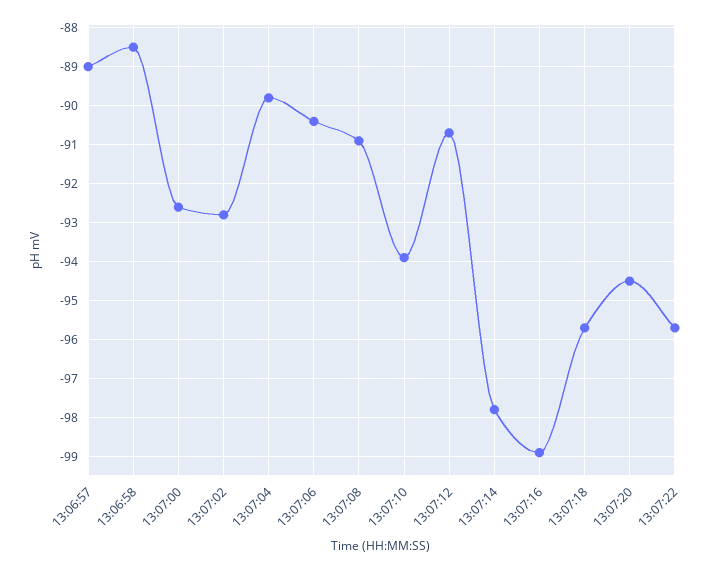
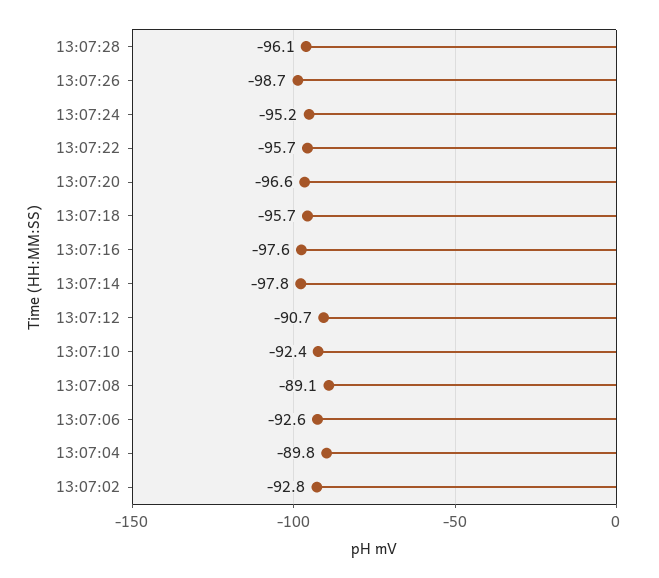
13:06:57: -89 -> none
13:06:58: -88.5 -> none
13:07:00: -92.5 -> none
13:07:06: -90.5 -> -92.6
13:07:08: -91 -> -89.1
13:07:10: -94 -> -92.4
13:07:16: -99 -> -97.6
13:07:20: -94.5 -> -96.6
13:07:28: none -> -96.1
13:07:26: none -> -98.7
13:07:24: none -> -95.2

